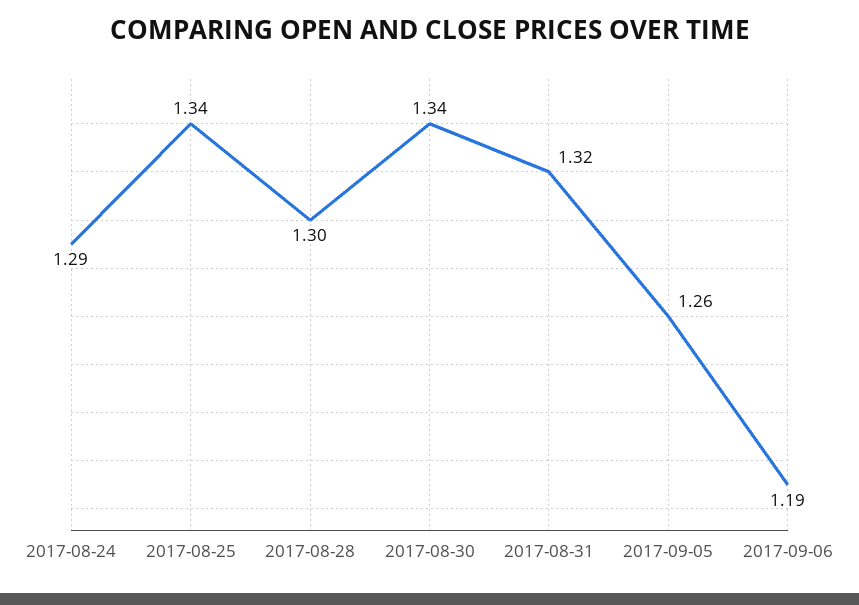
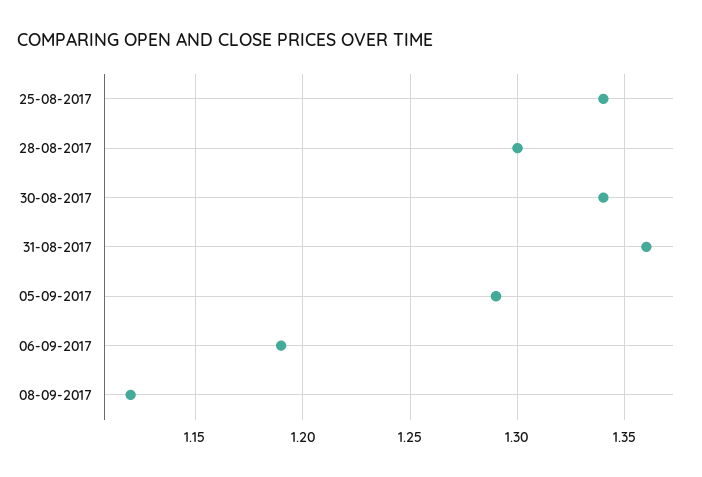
2017-08-24: 1.29 -> none
2017-08-31: 1.32 -> 1.36
2017-09-05: 1.26 -> 1.29
08-09-2017: none -> 1.12

